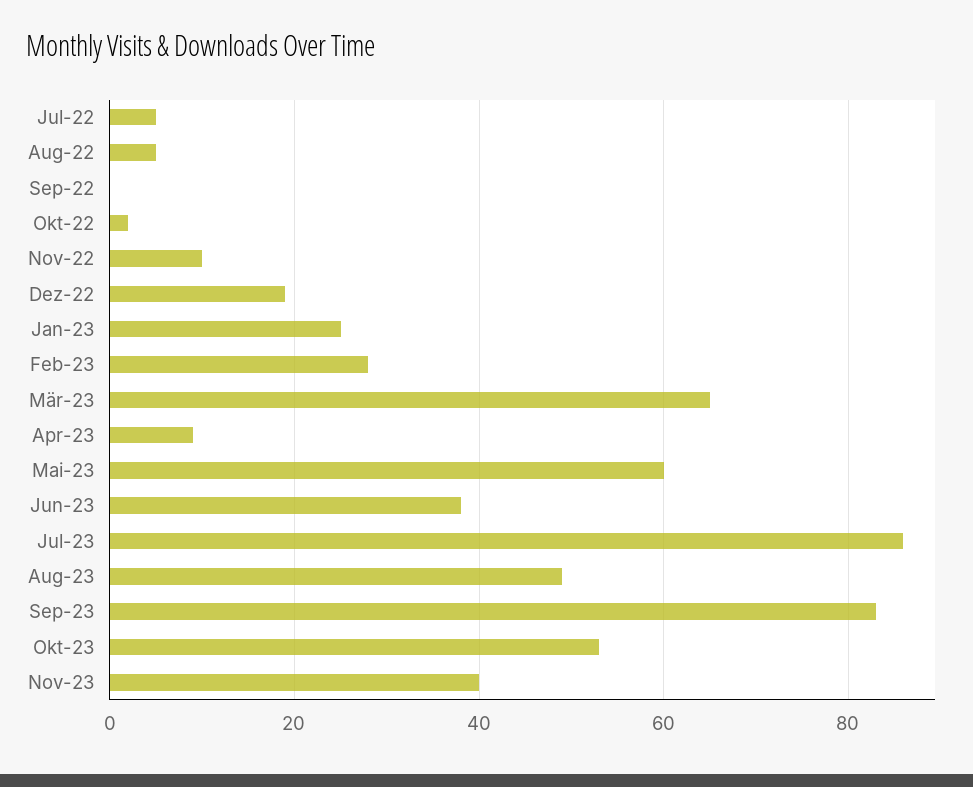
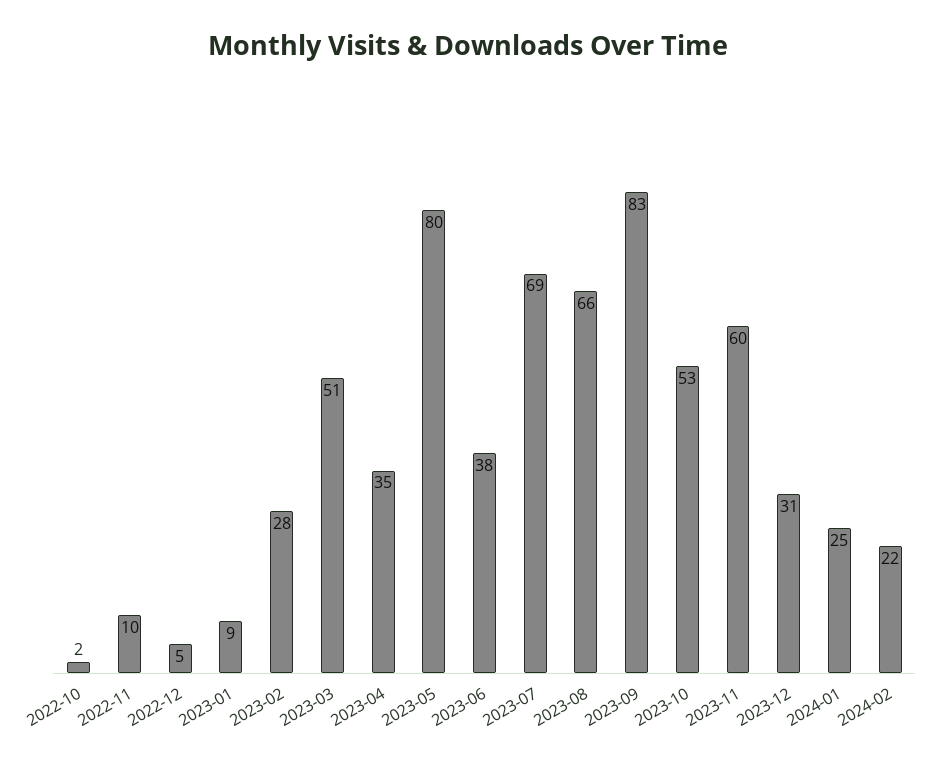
Jul-22: 5 -> none
Aug-22: 5 -> none
Sep-22: 0 -> none
Dez-22: 20 -> 5
Jan-23: 25 -> 9
Mär-23: 65 -> 51
Apr-23: 10 -> 35
Mai-23: 60 -> 80
Jul-23: 85 -> 69
Aug-23: 50 -> 66
Nov-23: 40 -> 60
2023-12: none -> 31
2024-01: none -> 25
2024-02: none -> 22

